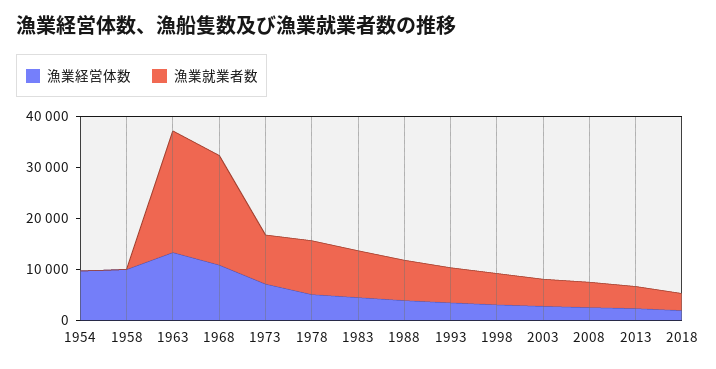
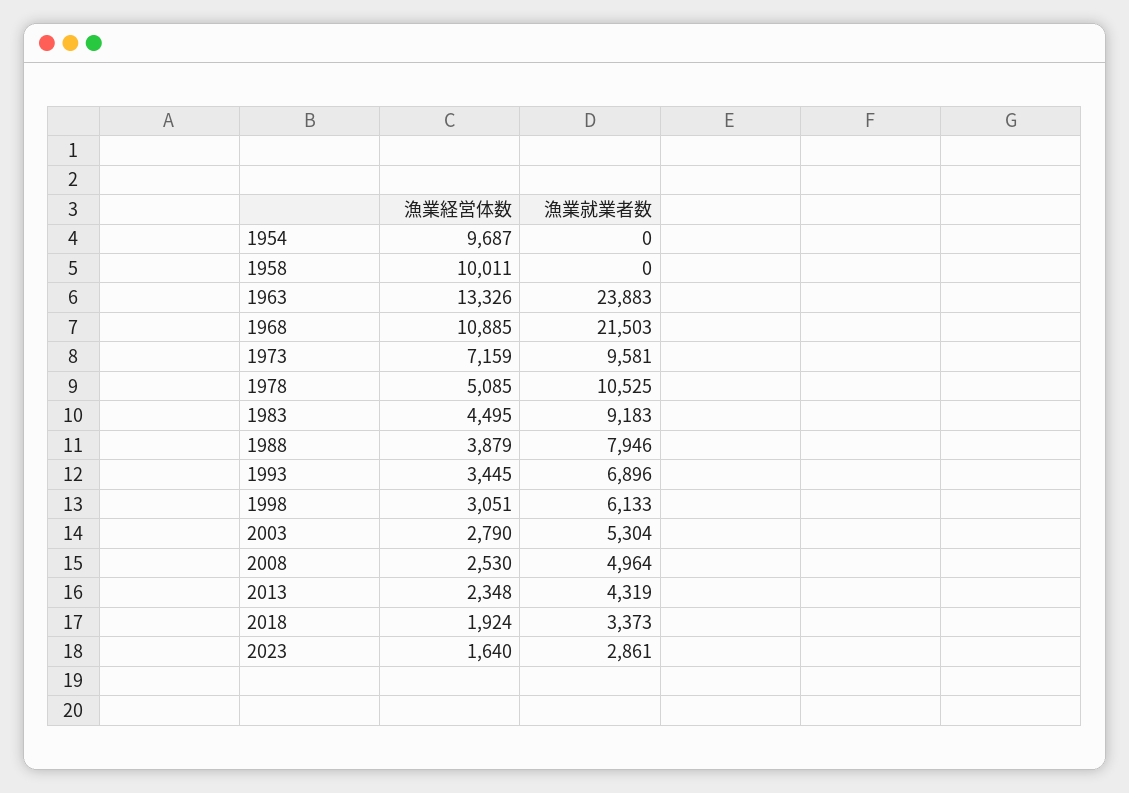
漁業経営体数, 2023: none -> 1640
漁業就業者数, 2023: none -> 2861

